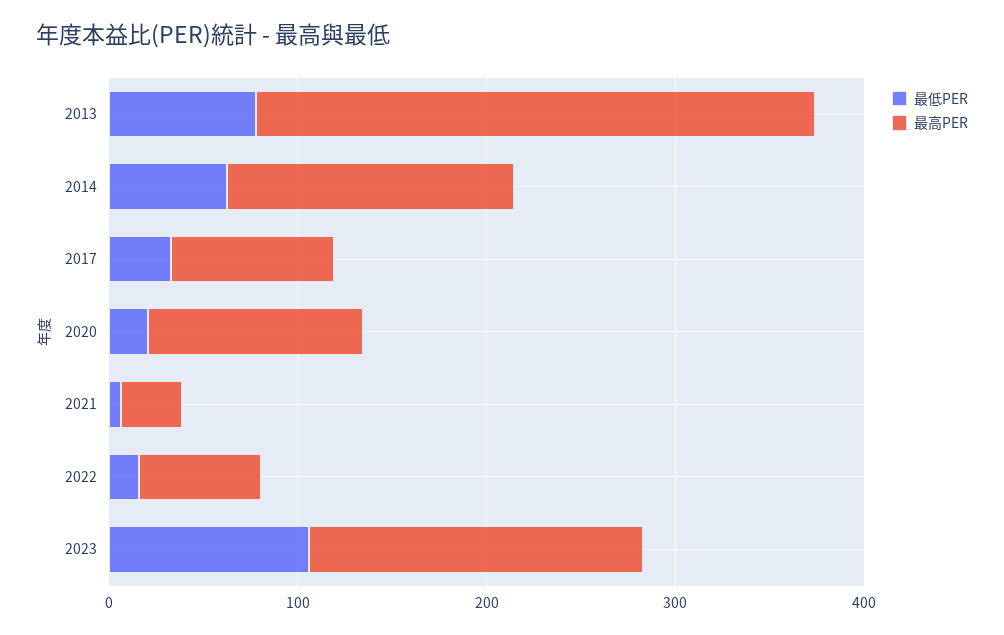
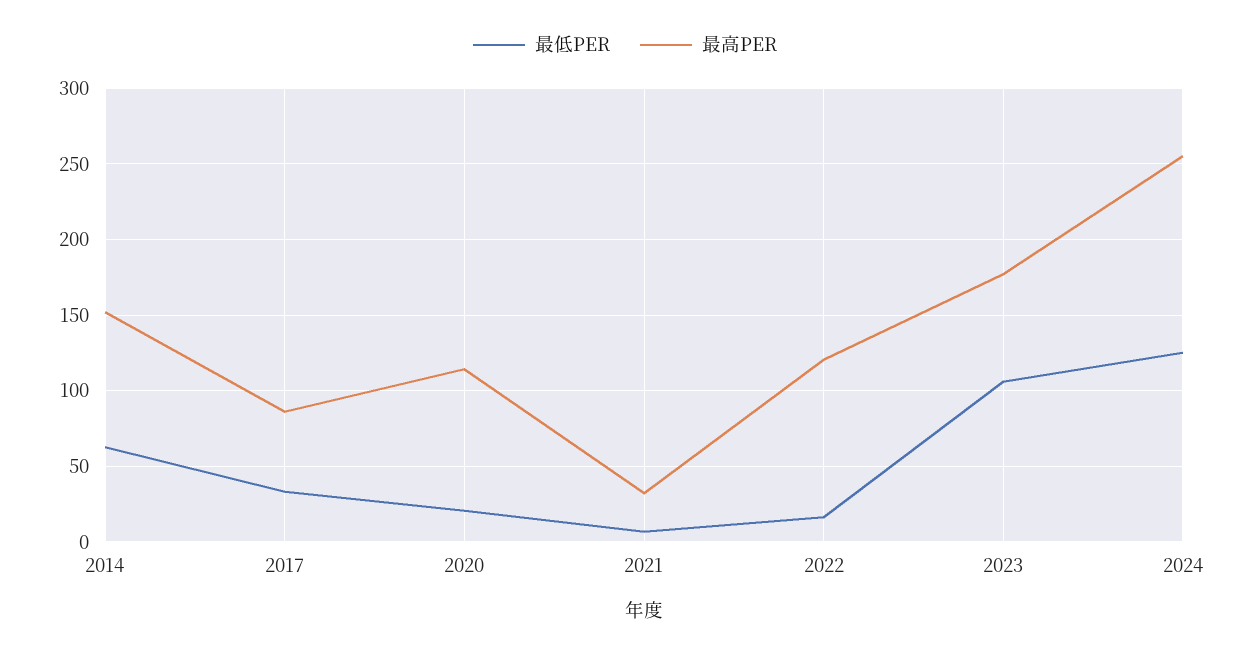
最低PER, 2013: 80 -> none
最高PER, 2013: 300 -> none
最高PER, 2022: 60 -> 120
最低PER, 2024: none -> 125
最高PER, 2024: none -> 255

